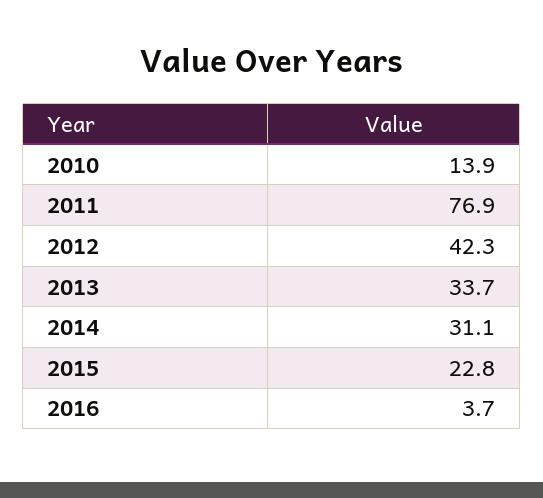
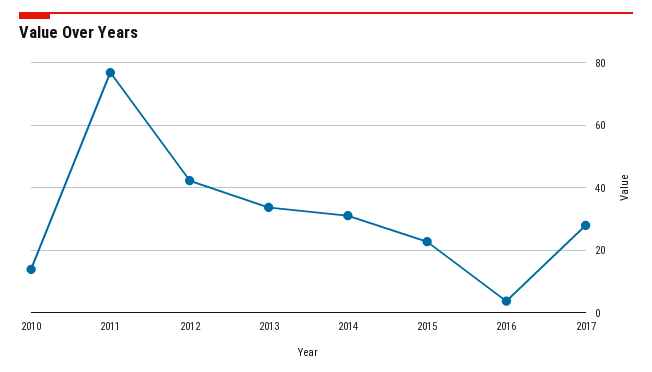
2017: none -> 28

